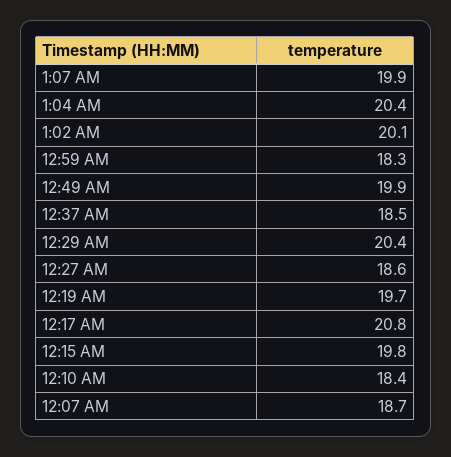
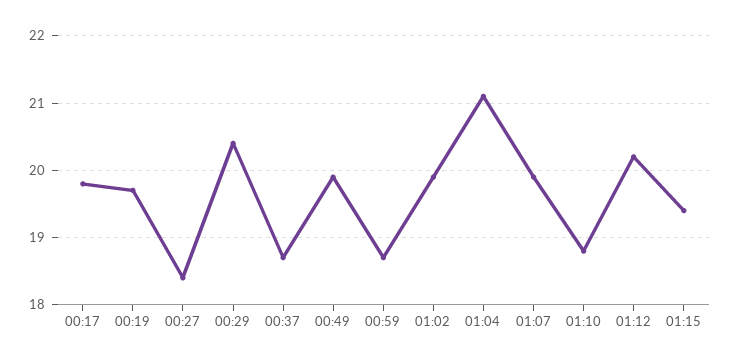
1:04 AM: 20.4 -> 21.1
1:02 AM: 20.1 -> 19.9
12:59 AM: 18.3 -> 18.7
12:37 AM: 18.5 -> 18.7
12:27 AM: 18.6 -> 18.4
12:17 AM: 20.8 -> 19.8
12:15 AM: 19.8 -> none
12:10 AM: 18.4 -> none
12:07 AM: 18.7 -> none
01:10: none -> 18.8
01:12: none -> 20.2
01:15: none -> 19.4

